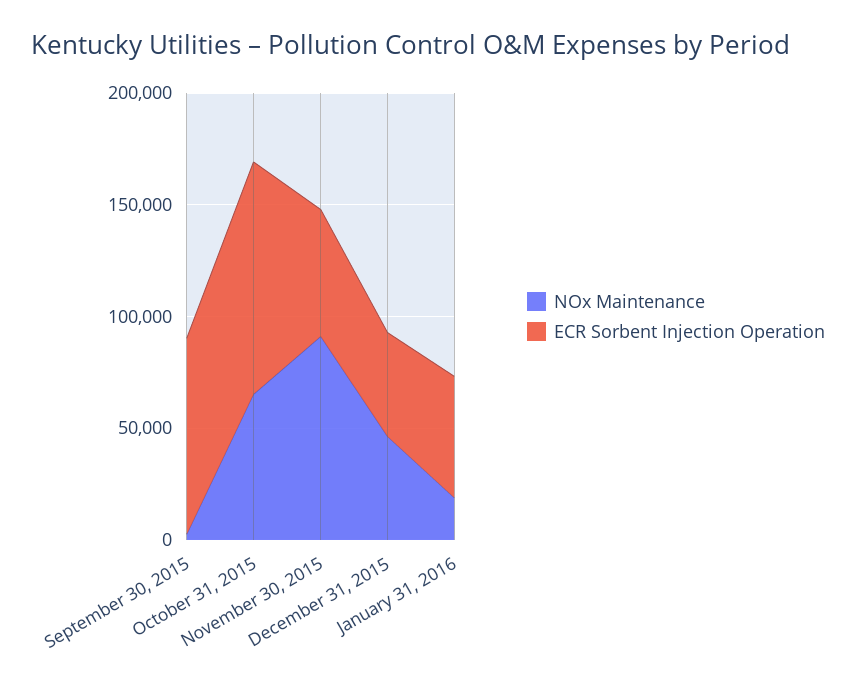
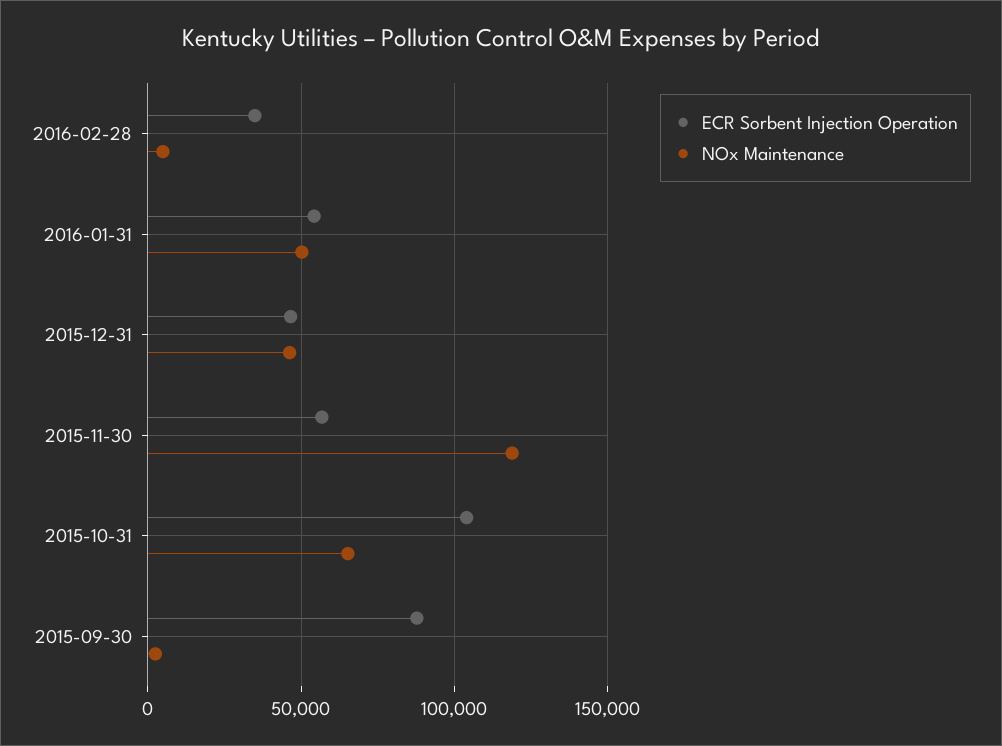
NOx Maintenance, November 30, 2015: 90000 -> 120000
NOx Maintenance, January 31, 2016: 20000 -> 50000
ECR Sorbent Injection Operation, 2016-02-28: none -> 35000
NOx Maintenance, 2016-02-28: none -> 5000

